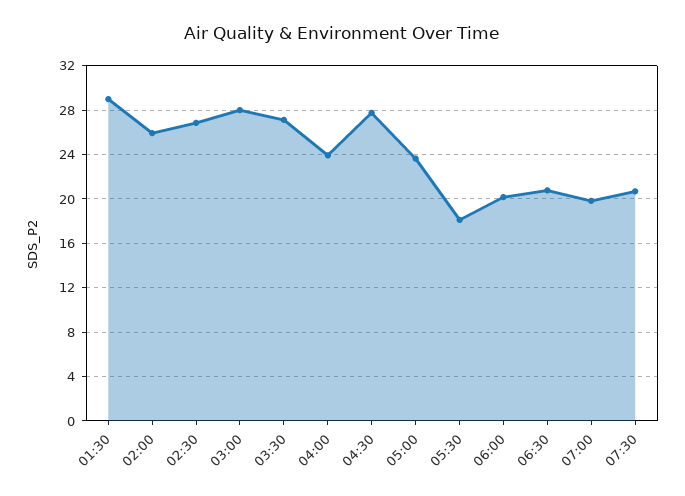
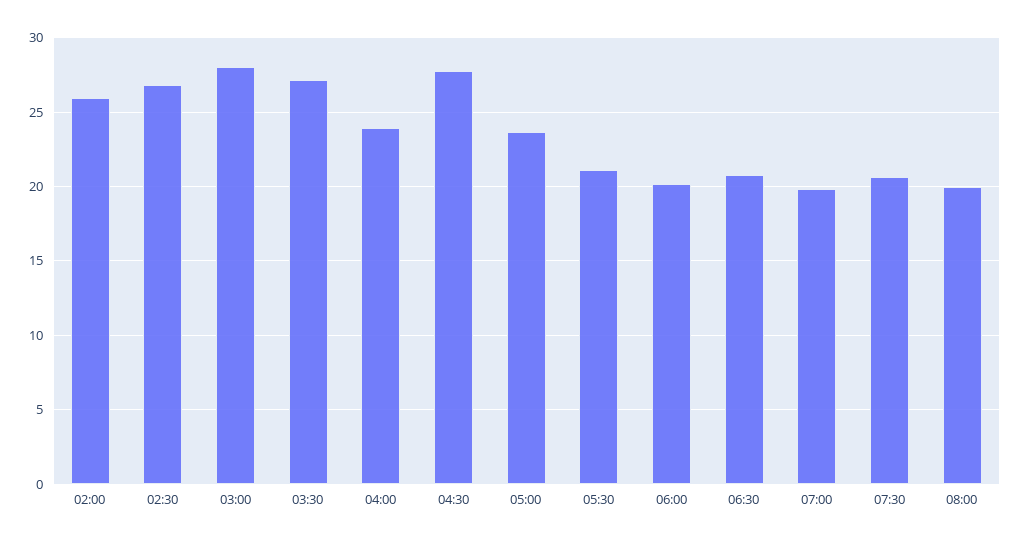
01:30: 29 -> none
05:30: 18 -> 21
08:00: none -> 20

